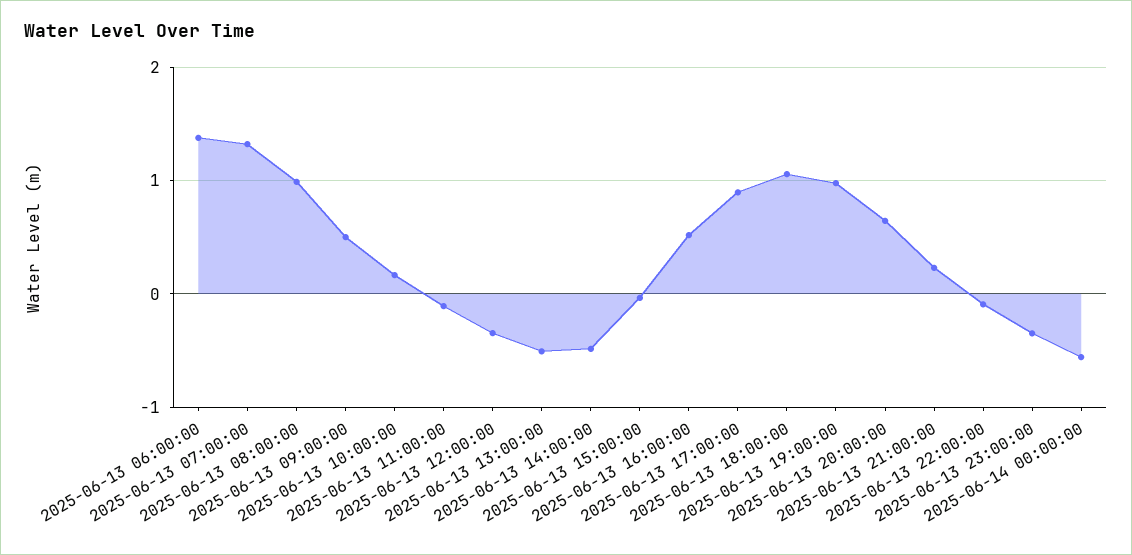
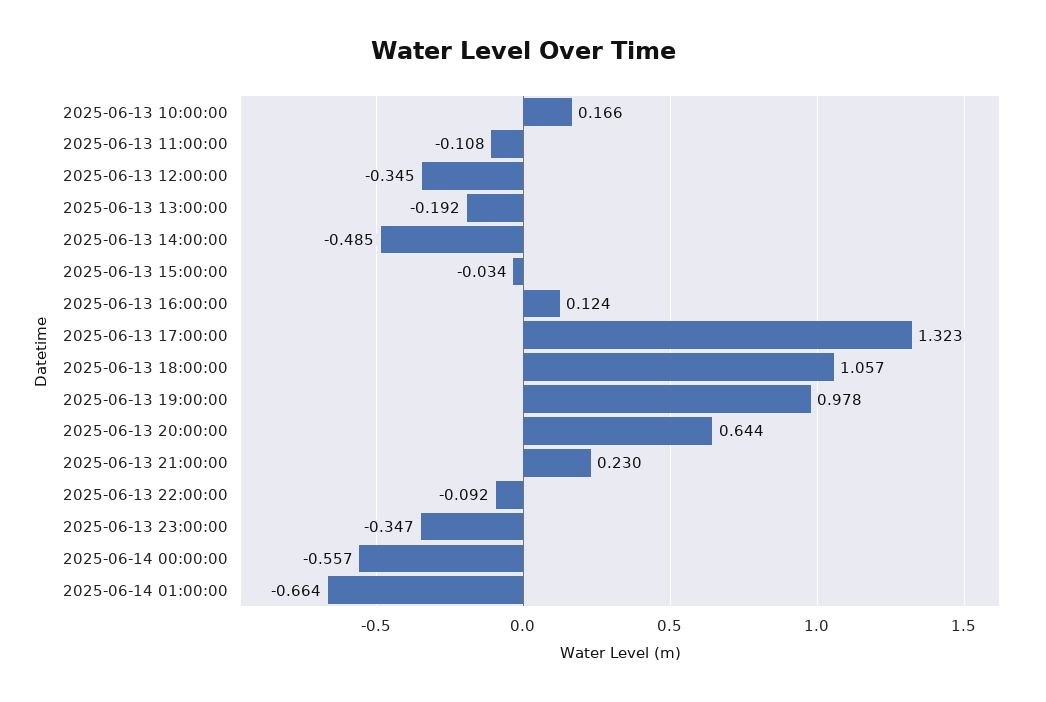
2025-06-13 06:00:00: 1.4 -> none
2025-06-13 07:00:00: 1.3 -> none
2025-06-13 08:00:00: 1 -> none
2025-06-13 09:00:00: 0.5 -> none
2025-06-13 13:00:00: -0.5 -> -0.192
2025-06-13 16:00:00: 0.5 -> 0.124
2025-06-13 17:00:00: 0.9 -> 1.323
2025-06-14 01:00:00: none -> -0.664

